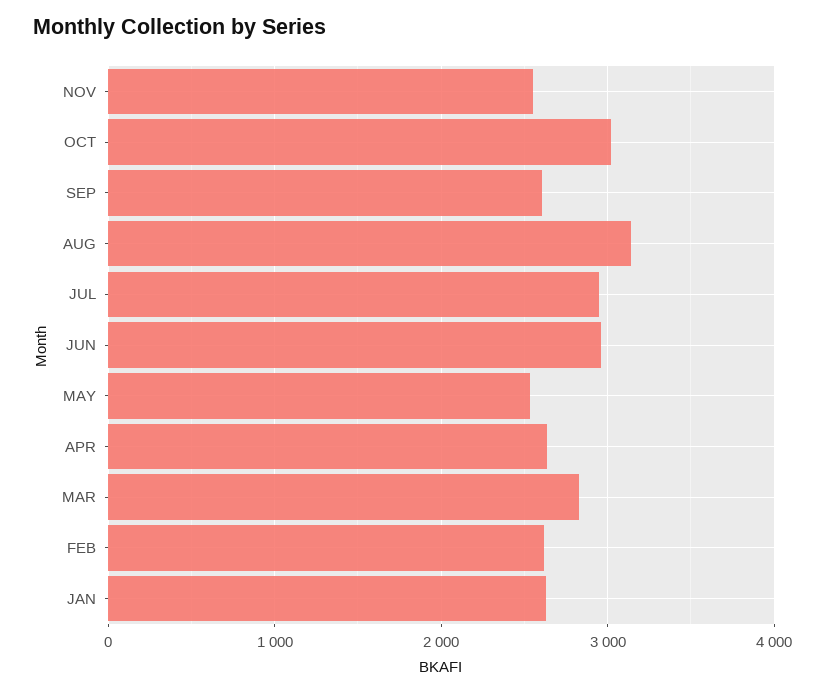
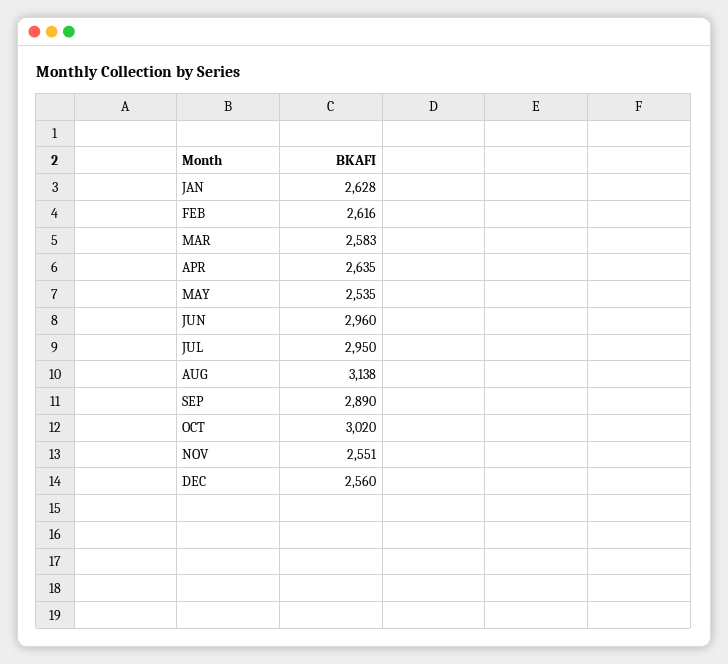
SEP: 2600 -> 2890
MAR: 2800 -> 2583
DEC: none -> 2560

